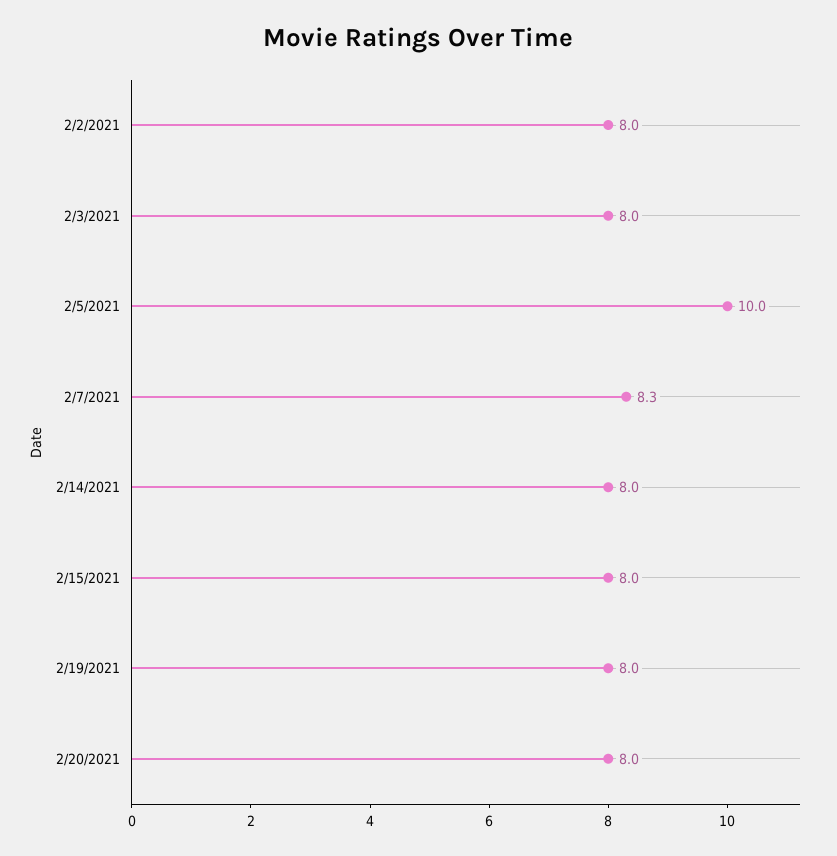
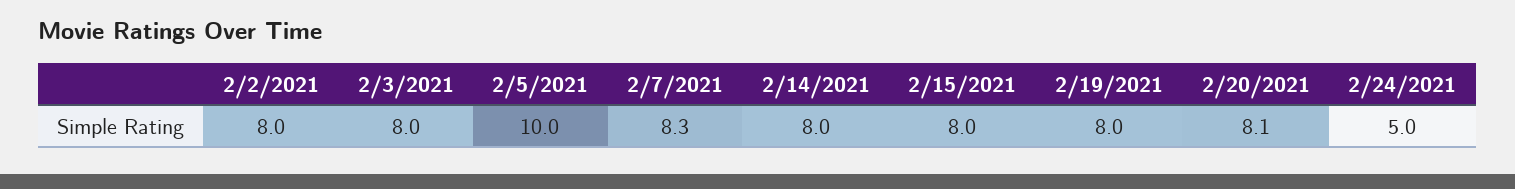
2/20/2021: 8 -> 8.1
2/24/2021: none -> 5

